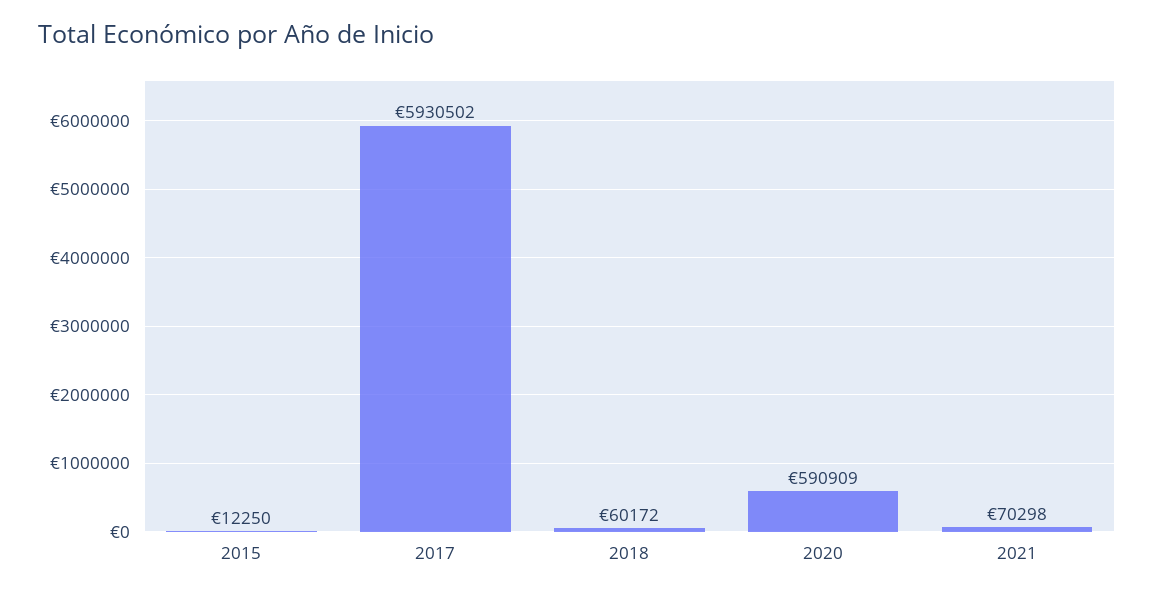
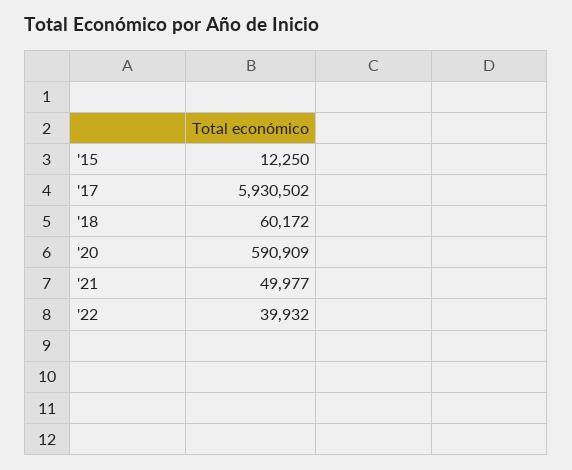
2021: 70298 -> 49977
'22: none -> 39932

